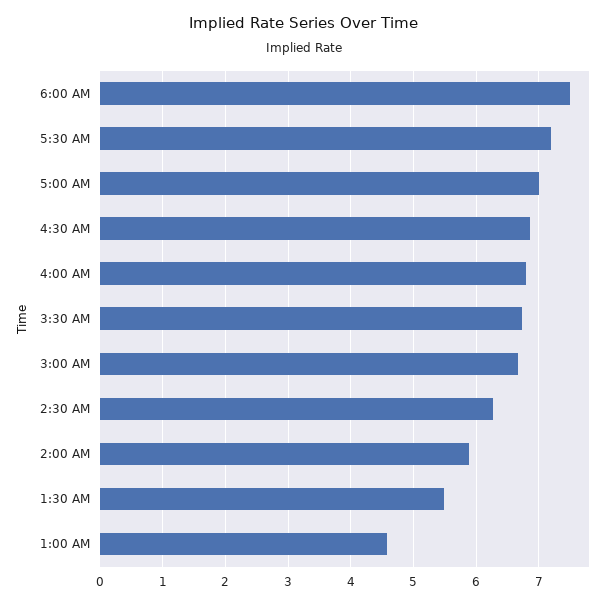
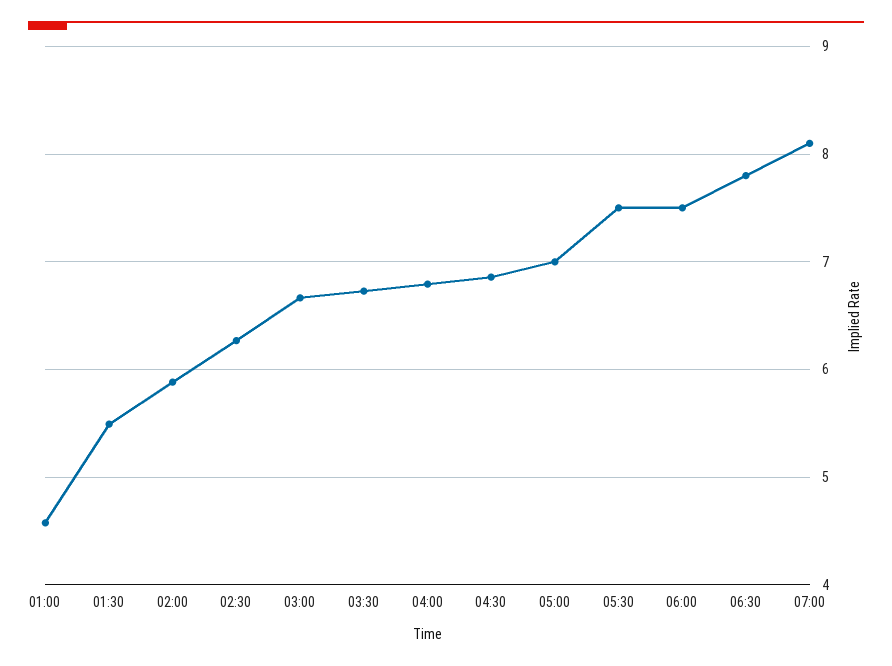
5:30 AM: 7.2 -> 7.5
06:30: none -> 7.8
07:00: none -> 8.1

